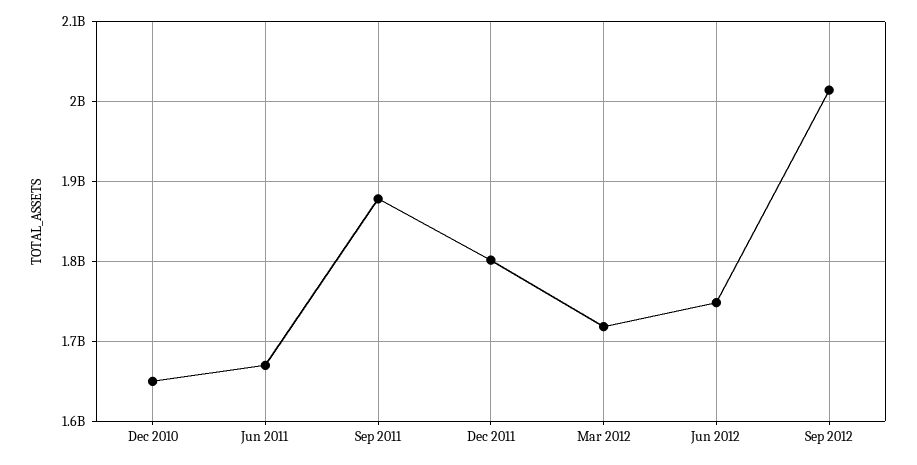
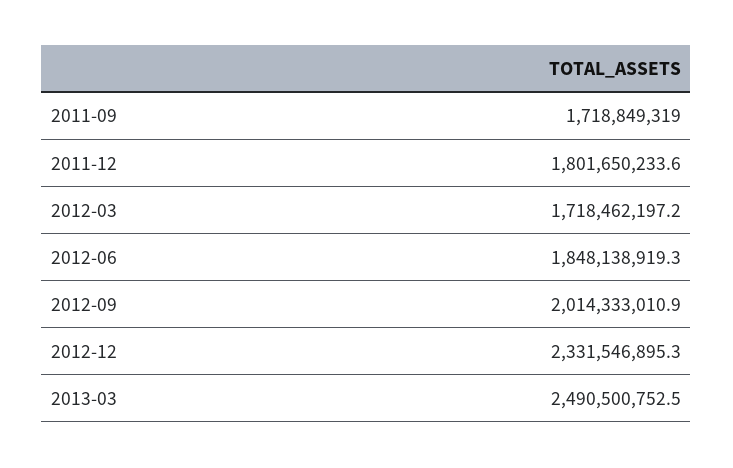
Dec 2010: 1650000000 -> none
Jun 2011: 1670000000 -> none
Sep 2011: 1880000000 -> 1718849319
Jun 2012: 1750000000 -> 1848138919.3
2012-12: none -> 2331546895.3
2013-03: none -> 2490500752.5

